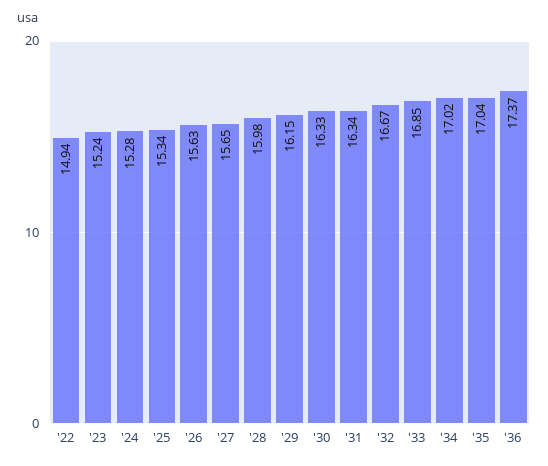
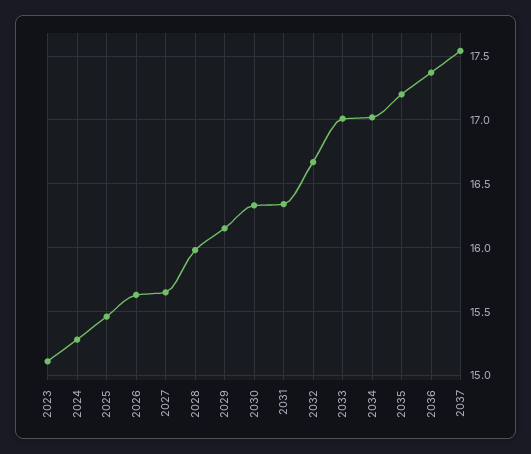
'22: 14.94 -> none
'23: 15.24 -> 15.1
'25: 15.34 -> 15.45
'33: 16.85 -> 17
'35: 17.04 -> 17.2
2037: none -> 17.55

